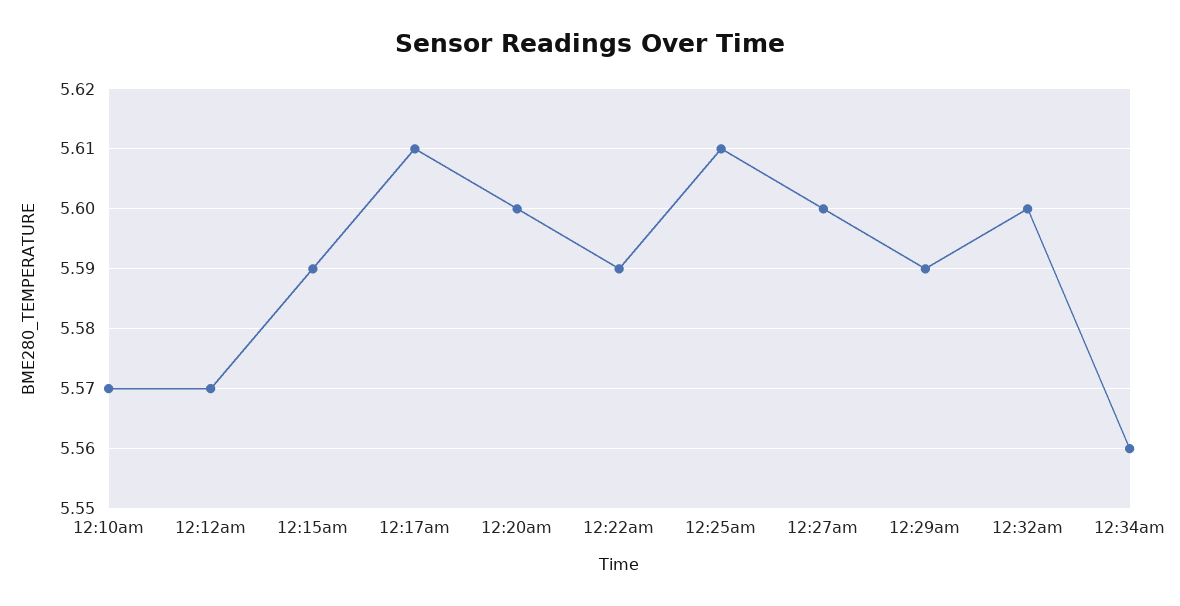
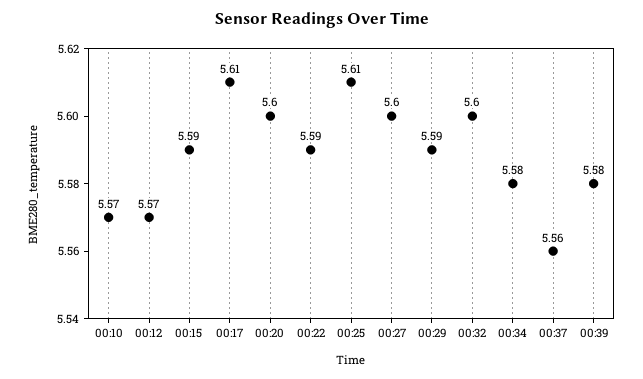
12:34am: 5.56 -> 5.58
00:37: none -> 5.56
00:39: none -> 5.58

